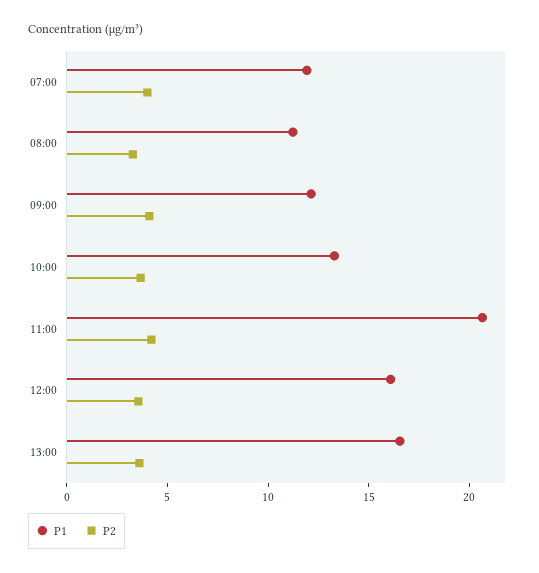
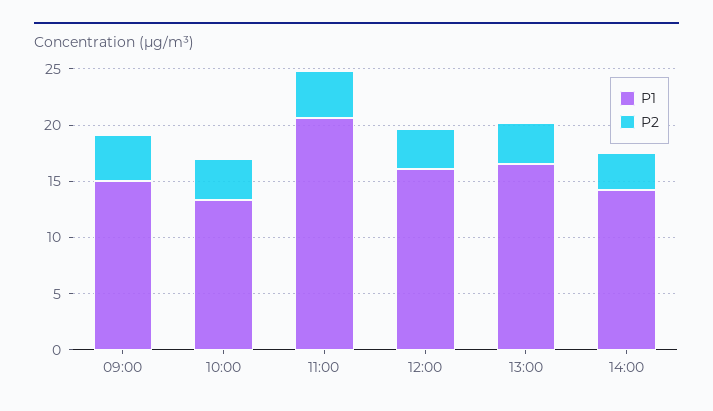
P1, 07:00: 12 -> none
P2, 07:00: 4 -> none
P1, 08:00: 11 -> none
P2, 08:00: 3 -> none
P1, 09:00: 12 -> 15
P1, 14:00: none -> 14
P2, 14:00: none -> 3

